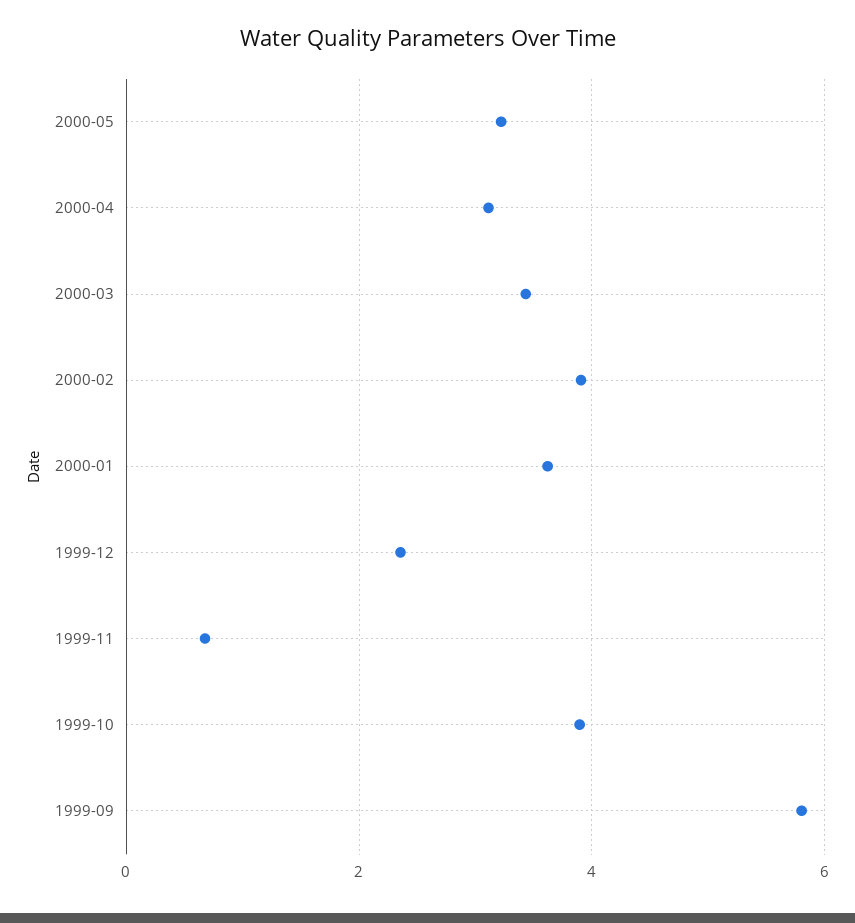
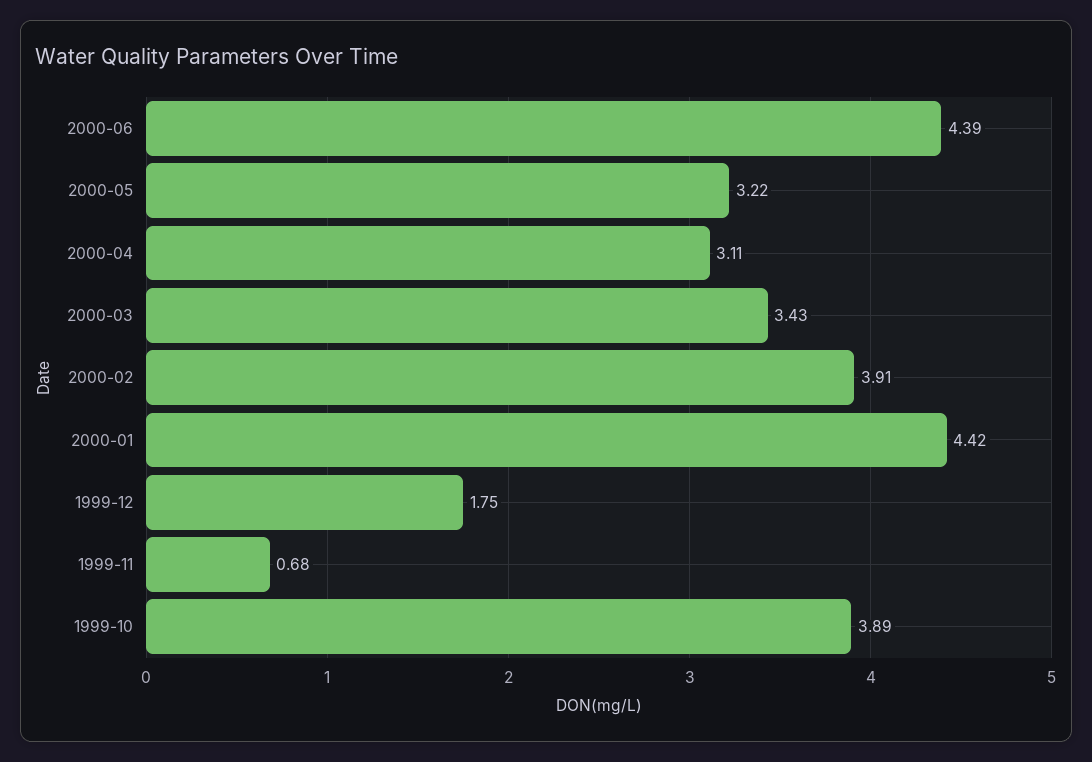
2000-01: 3.6 -> 4.42
1999-12: 2.4 -> 1.75
1999-09: 5.8 -> none
2000-06: none -> 4.39

